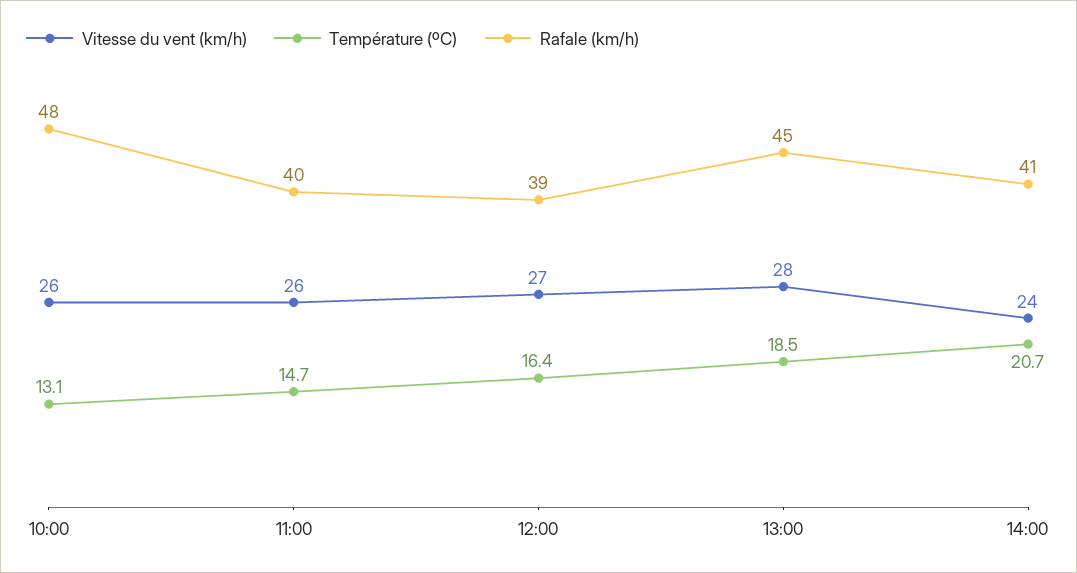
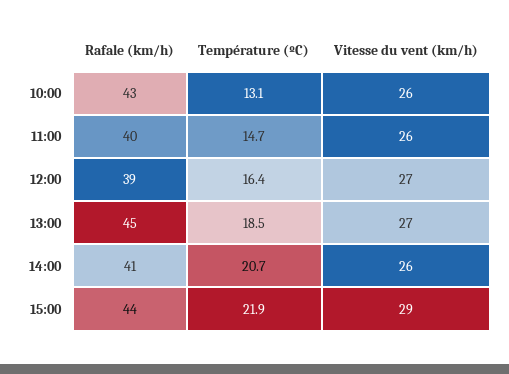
Rafale (km/h), 10:00: 48 -> 43
Vitesse du vent (km/h), 13:00: 28 -> 27
Vitesse du vent (km/h), 14:00: 24 -> 26
Rafale (km/h), 15:00: none -> 44
Température (ºC), 15:00: none -> 21.9
Vitesse du vent (km/h), 15:00: none -> 29

